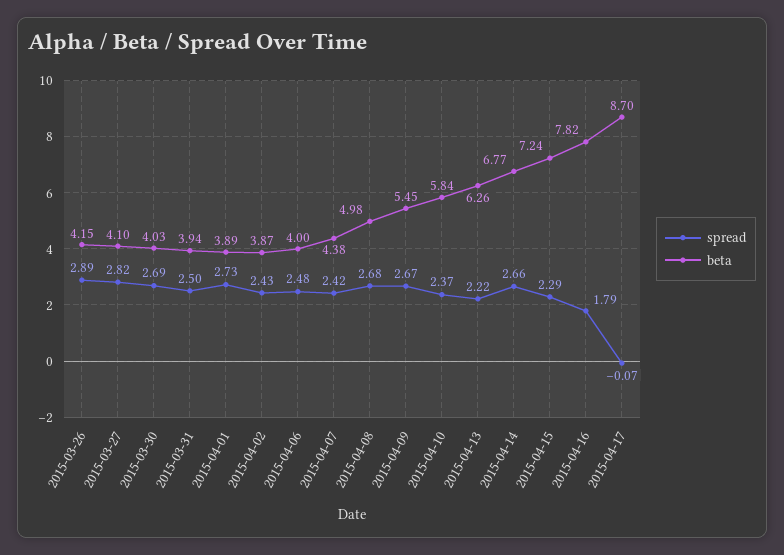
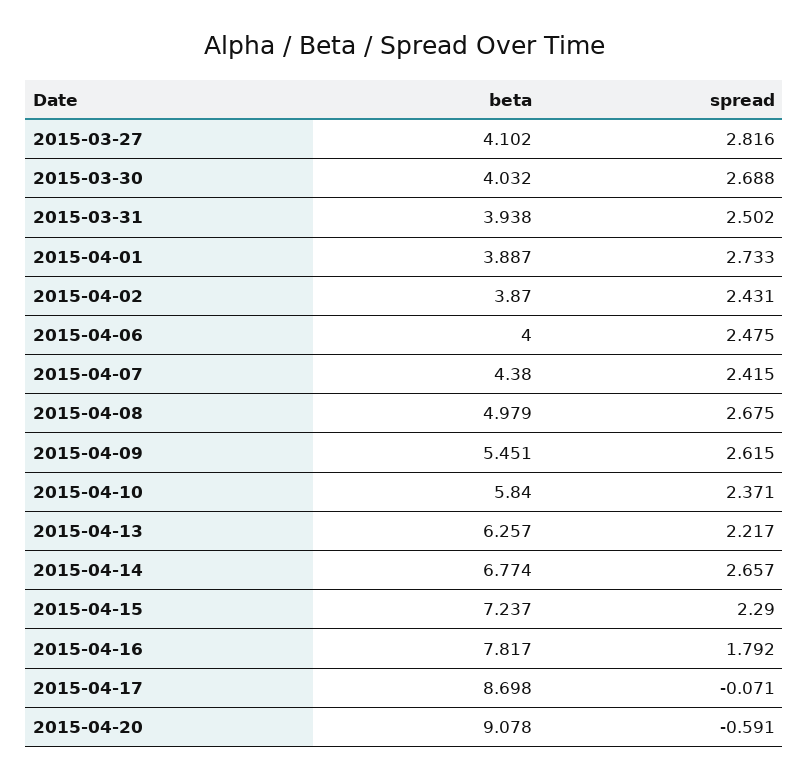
spread, 2015-03-26: 2.89 -> none
beta, 2015-03-26: 4.15 -> none
spread, 2015-04-09: 2.67 -> 2.615
beta, 2015-04-20: none -> 9.078
spread, 2015-04-20: none -> -0.591

